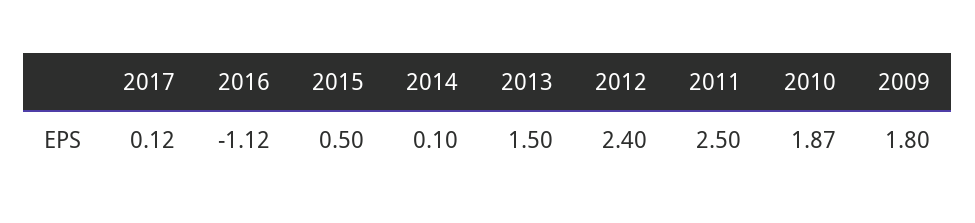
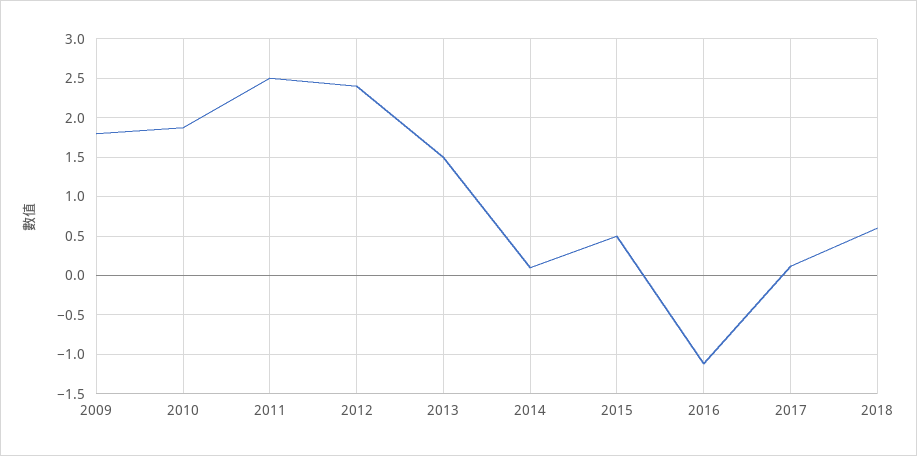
2018: none -> 0.6

